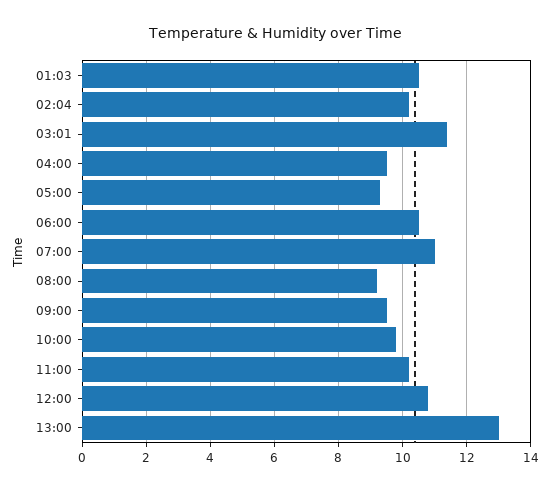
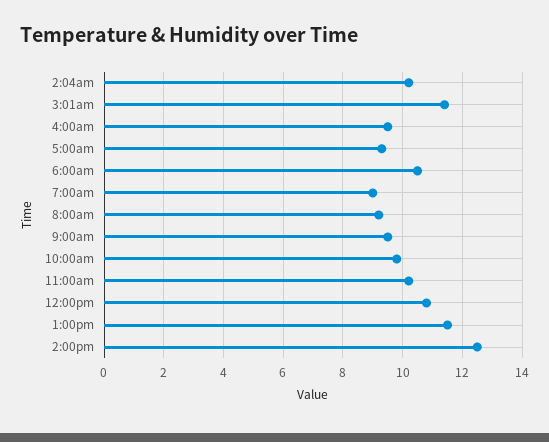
01:03: 10.5 -> none
07:00: 11 -> 9
13:00: 13 -> 11.5
2:00pm: none -> 12.5

